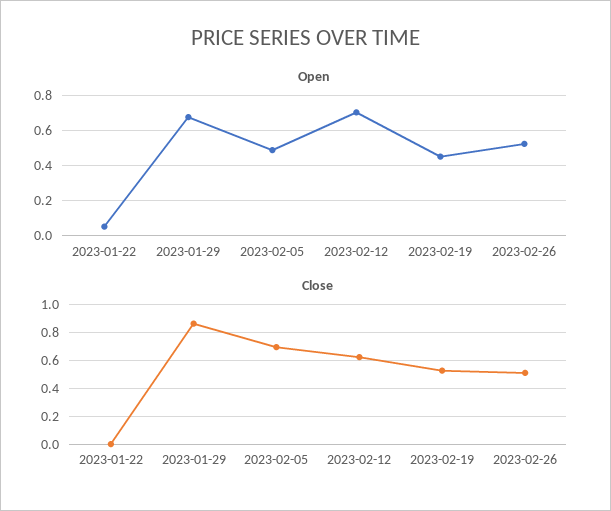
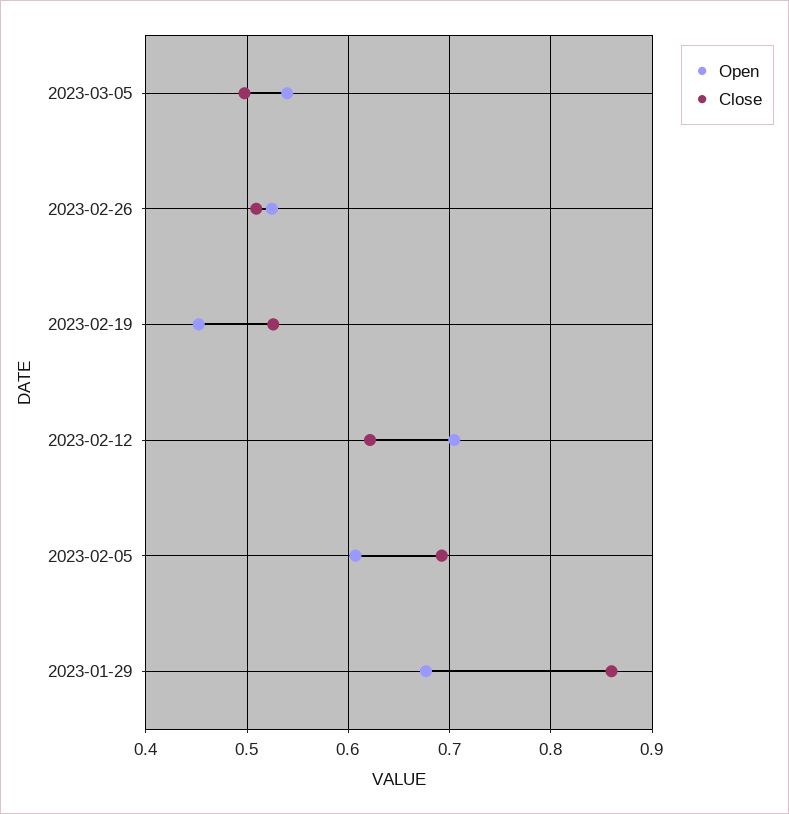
Open, 2023-01-22: 0.05 -> none
Open, 2023-02-05: 0.5 -> 0.61
Close, 2023-01-22: 0 -> none
Open, 2023-03-05: none -> 0.54
Close, 2023-03-05: none -> 0.5

